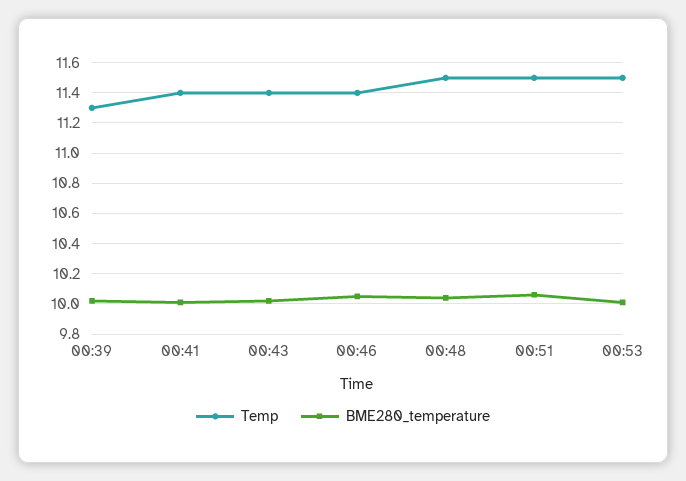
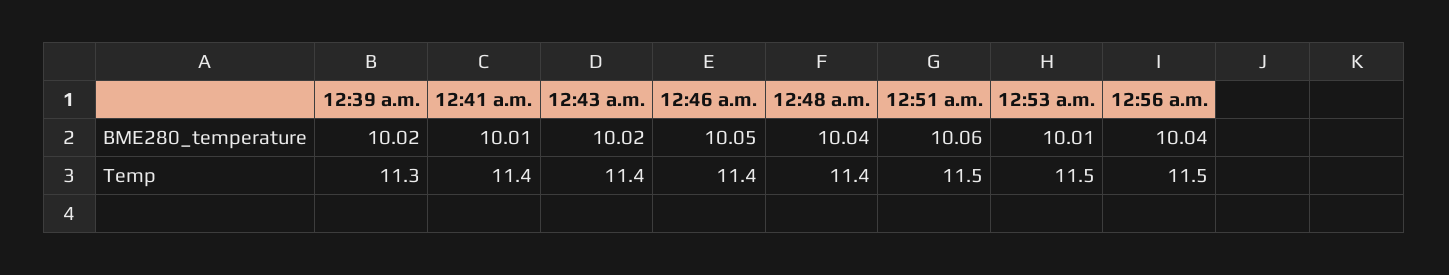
Temp, 00:48: 11.5 -> 11.4
BME280_temperature, 12:56 a.m.: none -> 10.04
Temp, 12:56 a.m.: none -> 11.5

